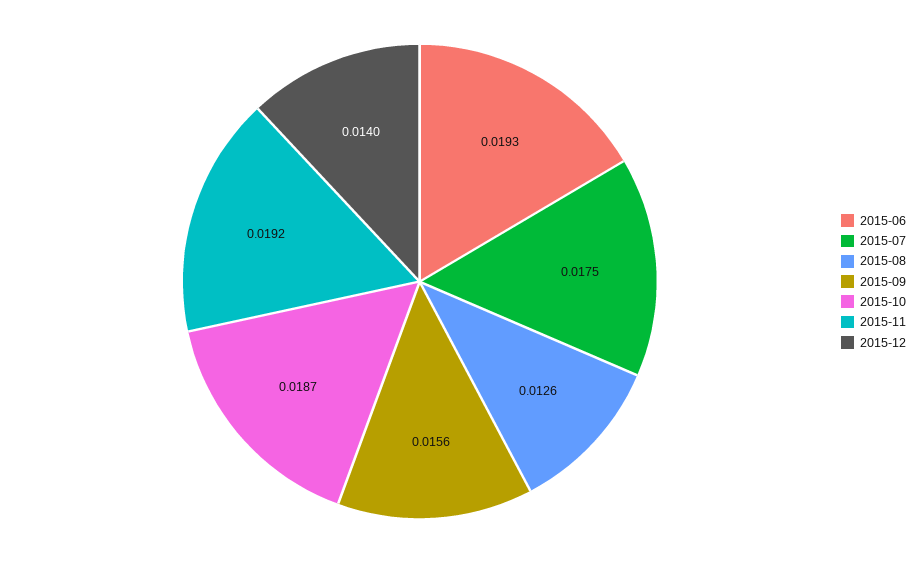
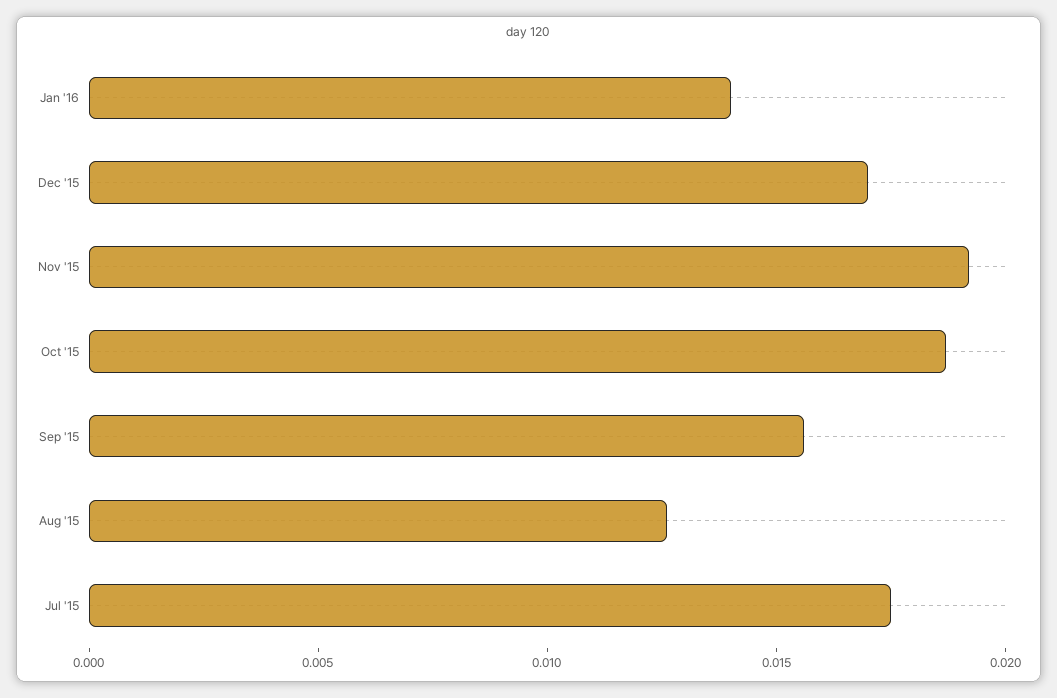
2015-06: 0.0193 -> none
2015-12: 0.014 -> 0.017
Jan '16: none -> 0.014

